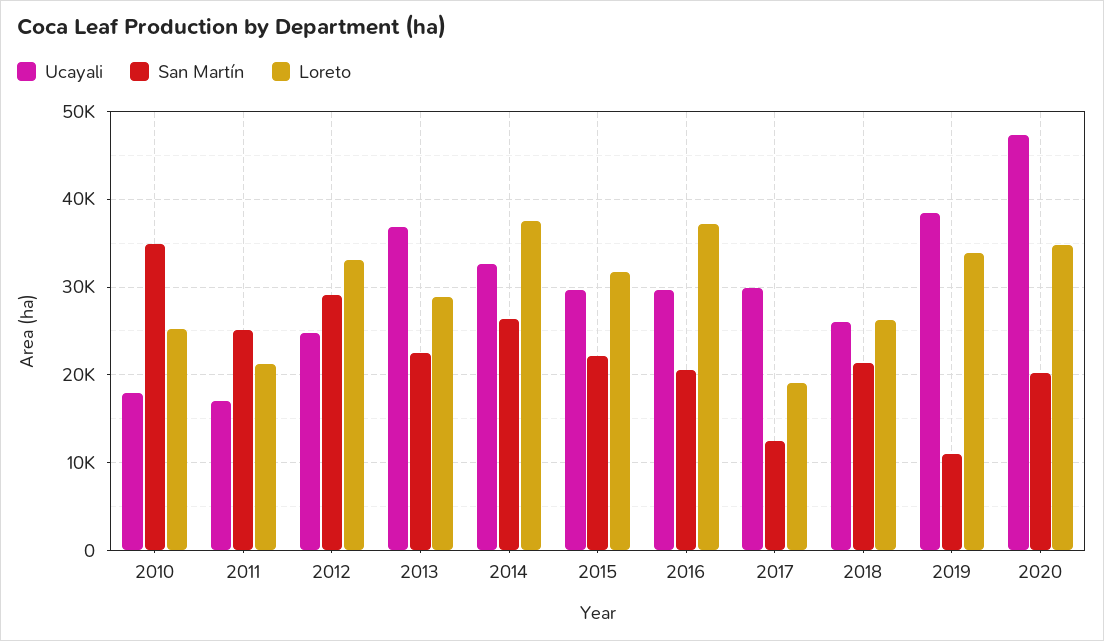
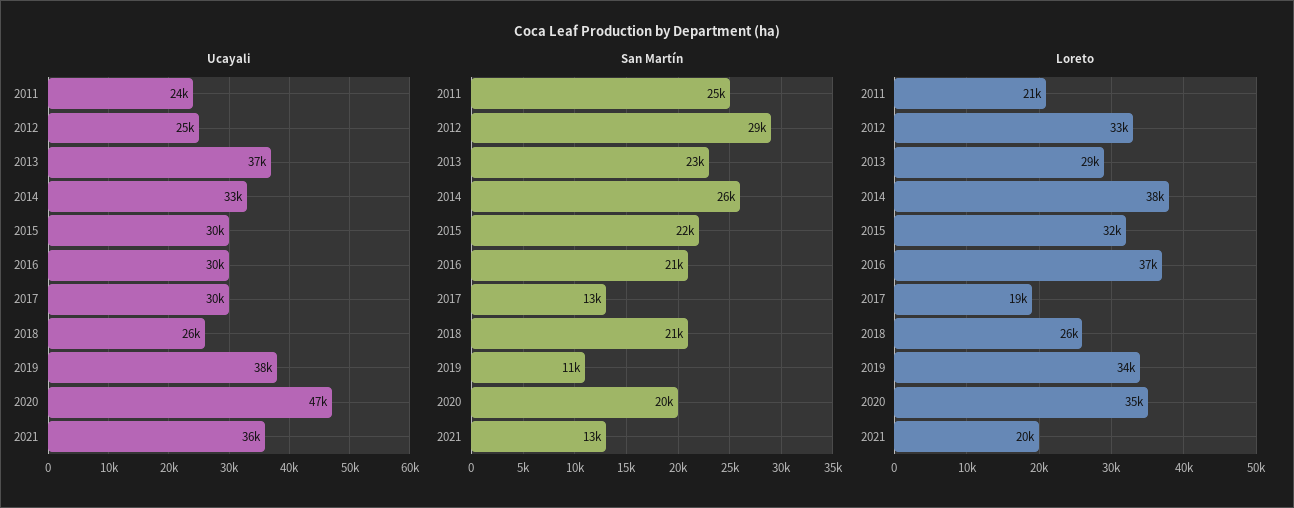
Ucayali, 2010: 18000 -> none
San Martín, 2010: 35000 -> none
Loreto, 2010: 25000 -> none
Ucayali, 2011: 17000 -> 24000
Ucayali, 2021: none -> 36000
San Martín, 2021: none -> 13000
Loreto, 2021: none -> 20000

